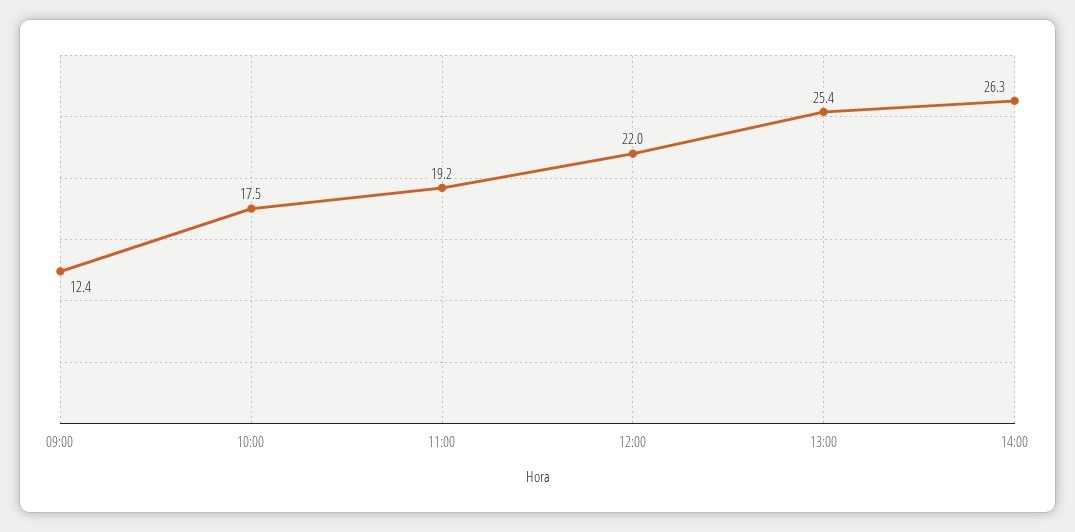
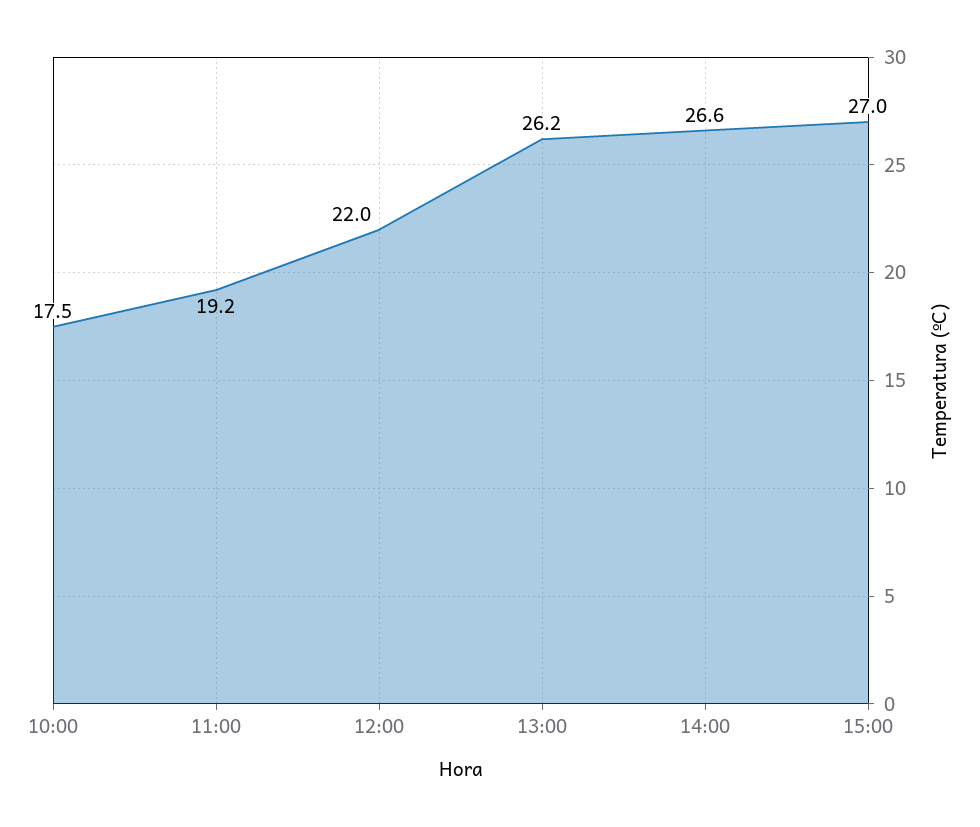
09:00: 12.4 -> none
13:00: 25.4 -> 26.2
14:00: 26.3 -> 26.6
15:00: none -> 27

